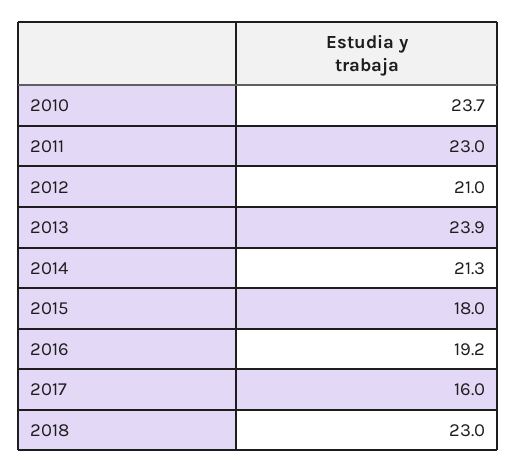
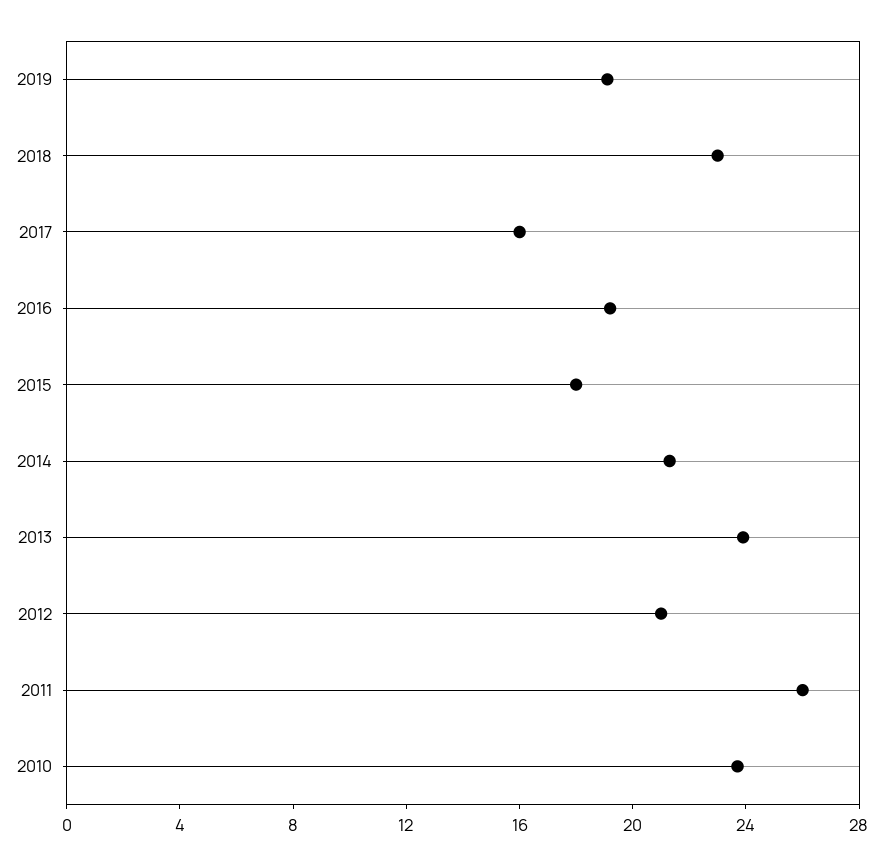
2011: 23 -> 26
2019: none -> 19

